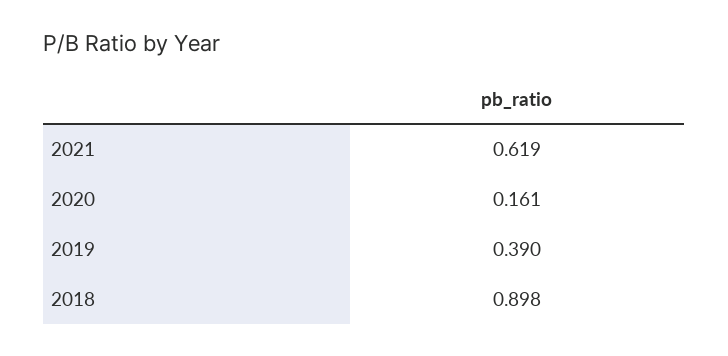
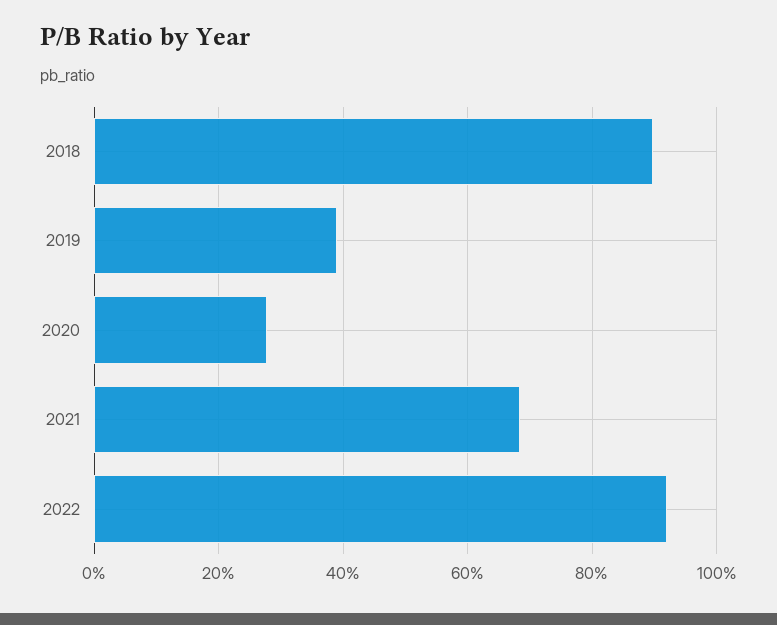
2021: 0.619 -> 0.68
2020: 0.161 -> 0.28
2022: none -> 0.92

